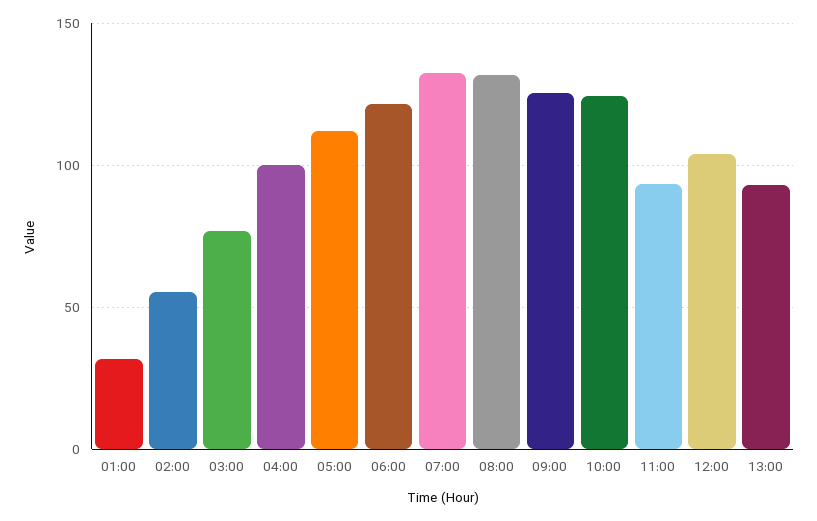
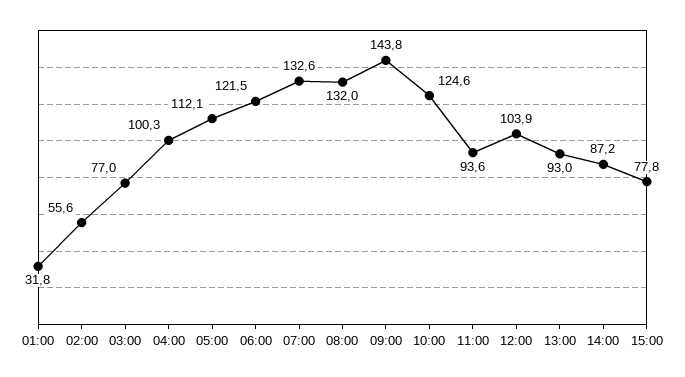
09:00: 125 -> 143.8
14:00: none -> 87.2
15:00: none -> 77.8

